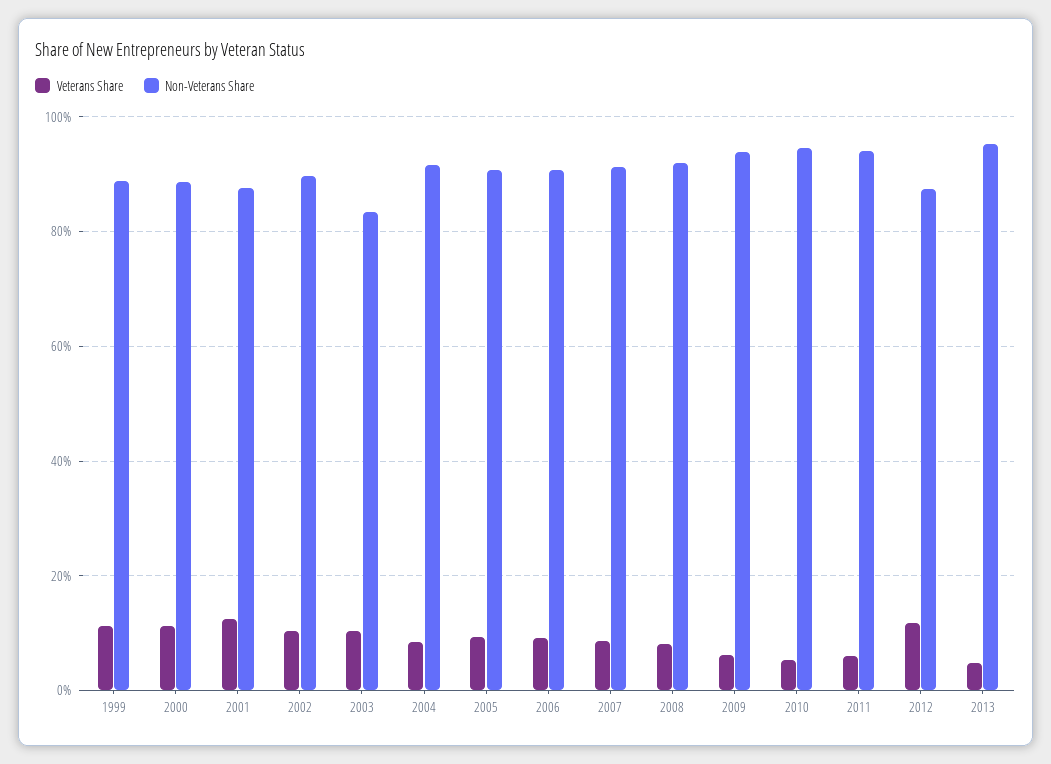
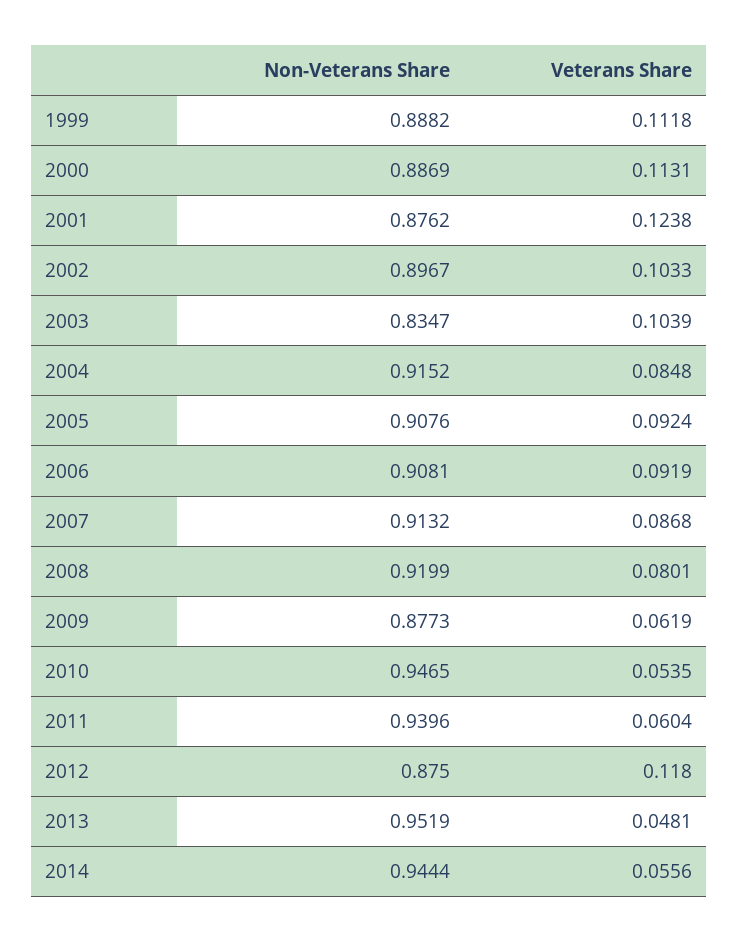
Non-Veterans Share, 2009: 0.94 -> 0.8773
Non-Veterans Share, 2014: none -> 0.9444
Veterans Share, 2014: none -> 0.0556

